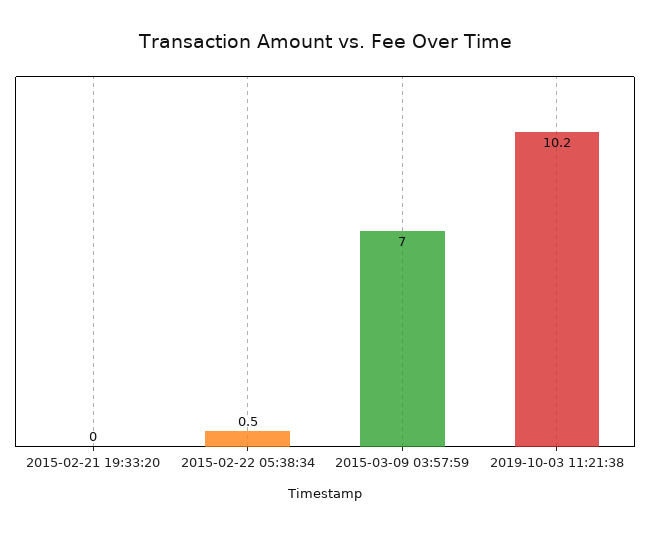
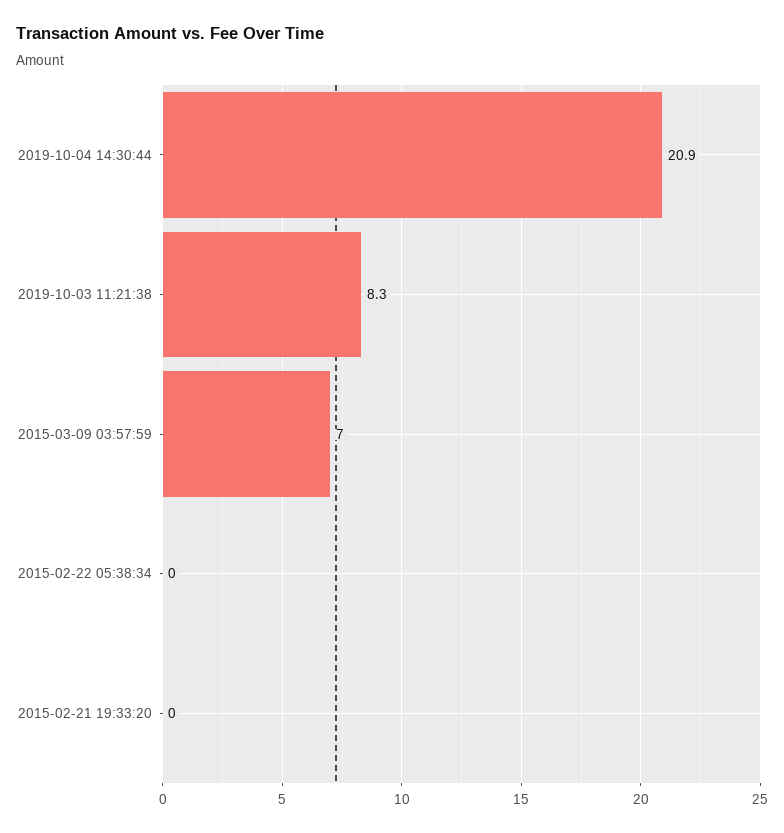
2015-02-22 05:38:34: 0.5 -> 0
2019-10-03 11:21:38: 10.2 -> 8.3
2019-10-04 14:30:44: none -> 20.9

